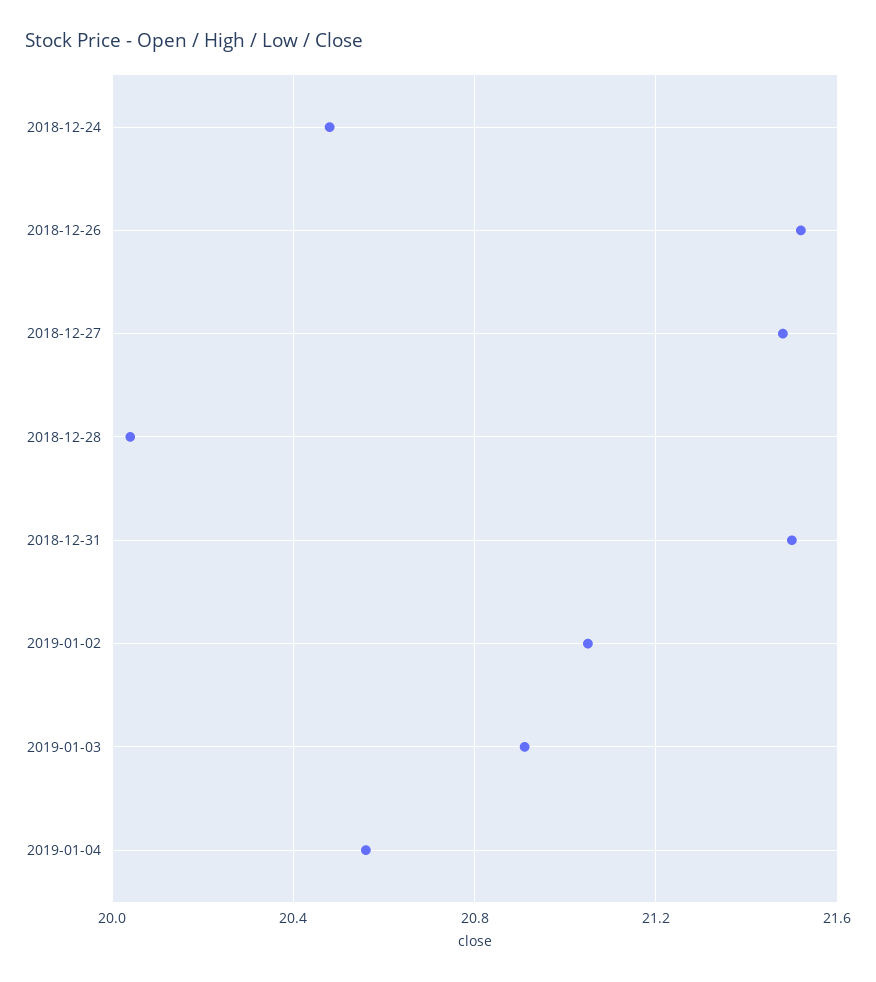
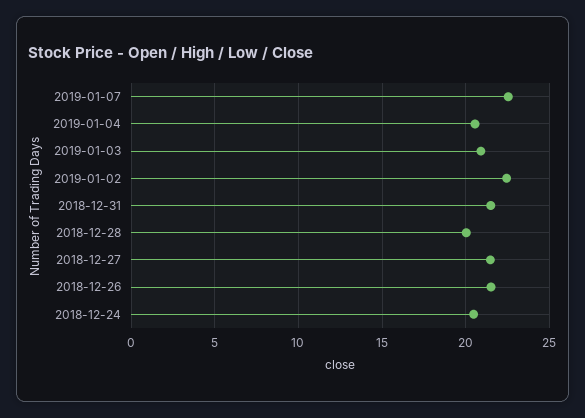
2019-01-02: 21.05 -> 22.5
2019-01-07: none -> 22.5

